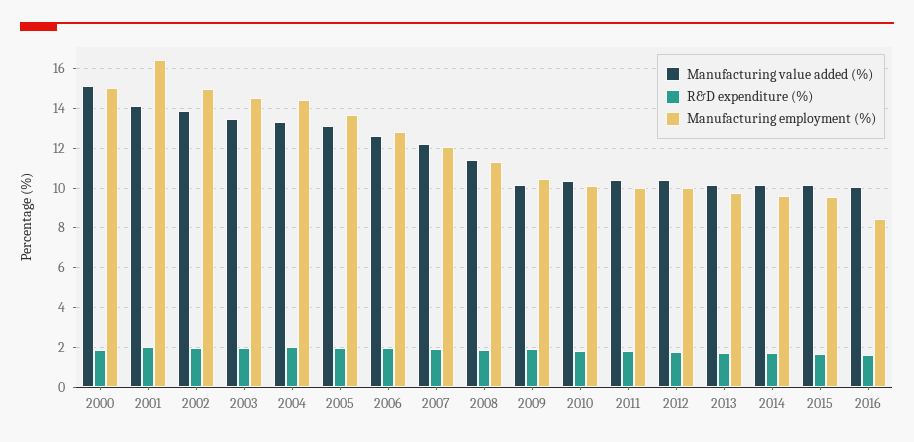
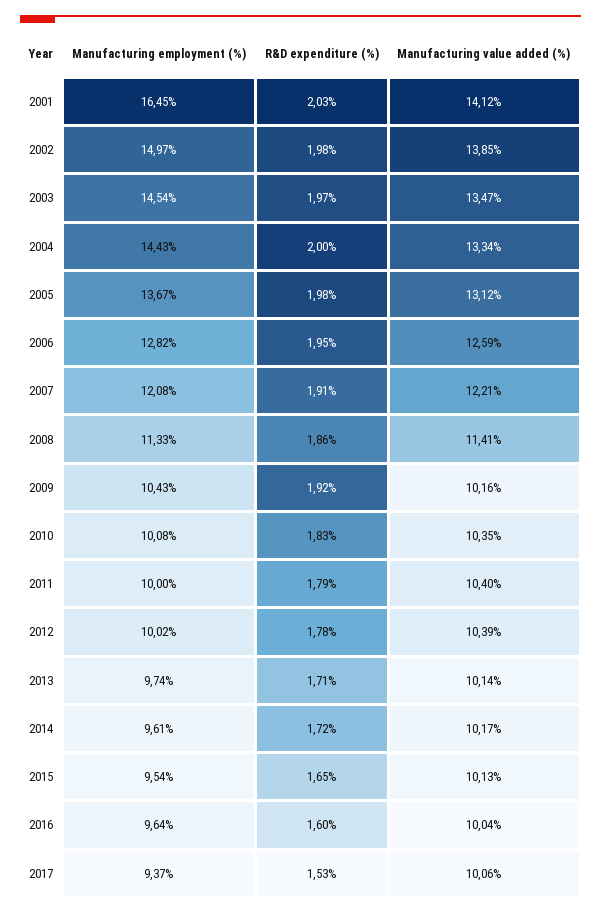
Manufacturing value added (%), 2000: 15 -> none
R&D expenditure (%), 2000: 2 -> none
Manufacturing employment (%), 2000: 15 -> none
Manufacturing employment (%), 2016: 8.5 -> 9.64
Manufacturing employment (%), 2017: none -> 9.37
R&D expenditure (%), 2017: none -> 1.53
Manufacturing value added (%), 2017: none -> 10.06

